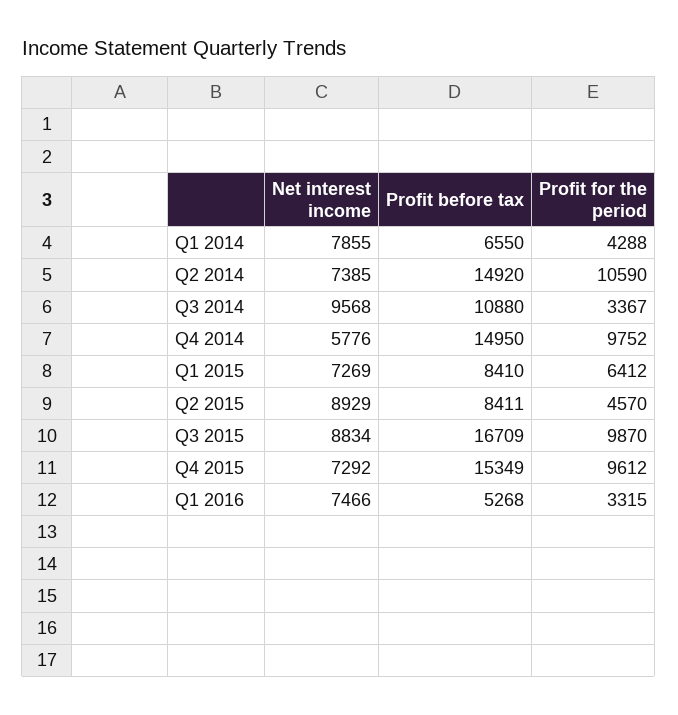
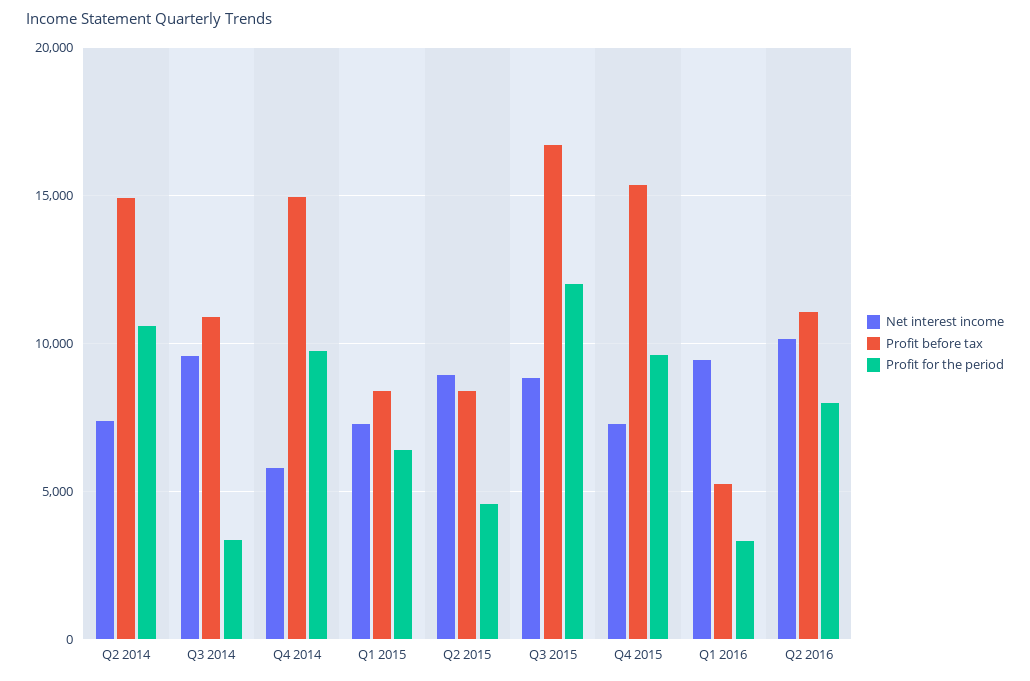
Net interest income, Q1 2014: 7855 -> none
Profit before tax, Q1 2014: 6550 -> none
Profit for the period, Q1 2014: 4288 -> none
Profit for the period, Q3 2015: 9870 -> 12000
Net interest income, Q1 2016: 7466 -> 9500
Net interest income, Q2 2016: none -> 10000
Profit before tax, Q2 2016: none -> 11000
Profit for the period, Q2 2016: none -> 8000

